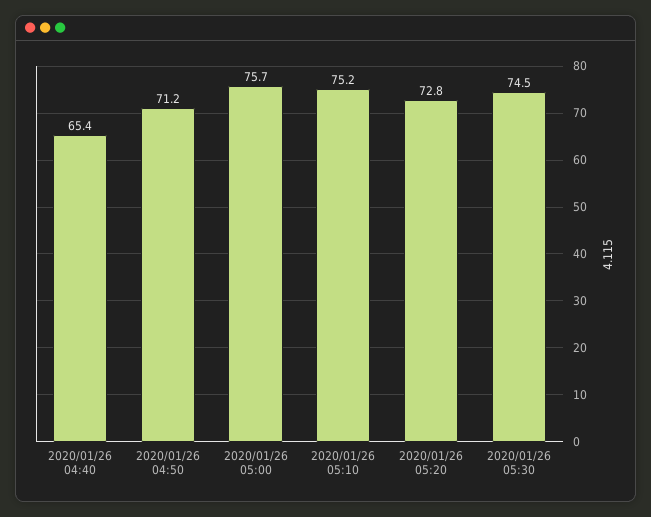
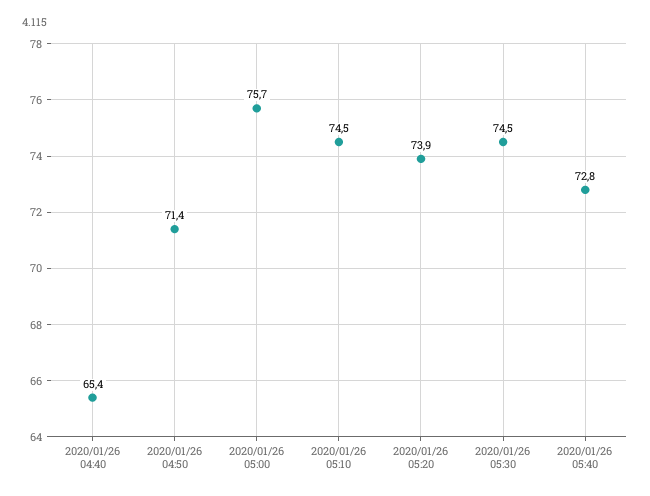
2020/01/26 04:50: 71.2 -> 71.4
2020/01/26 05:10: 75.2 -> 74.5
2020/01/26 05:20: 72.8 -> 73.9
2020/01/26 05:40: none -> 72.8

